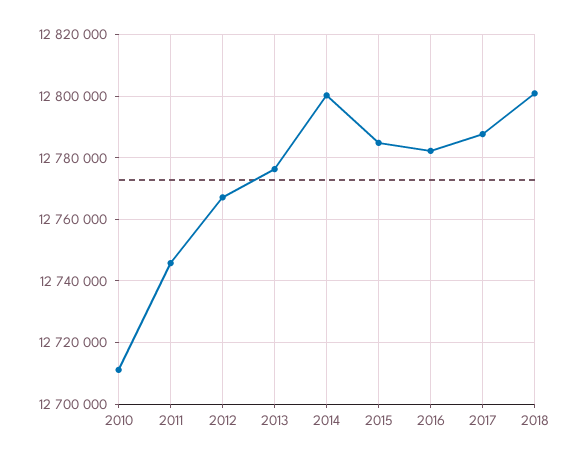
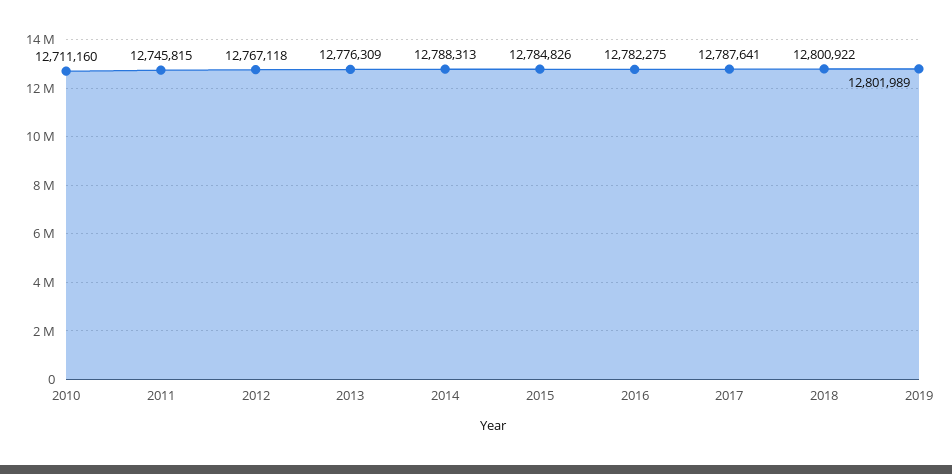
2014: 12800000 -> 12788313
2019: none -> 12801989

